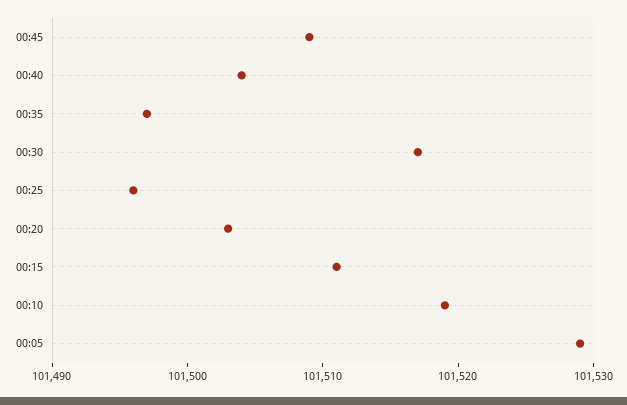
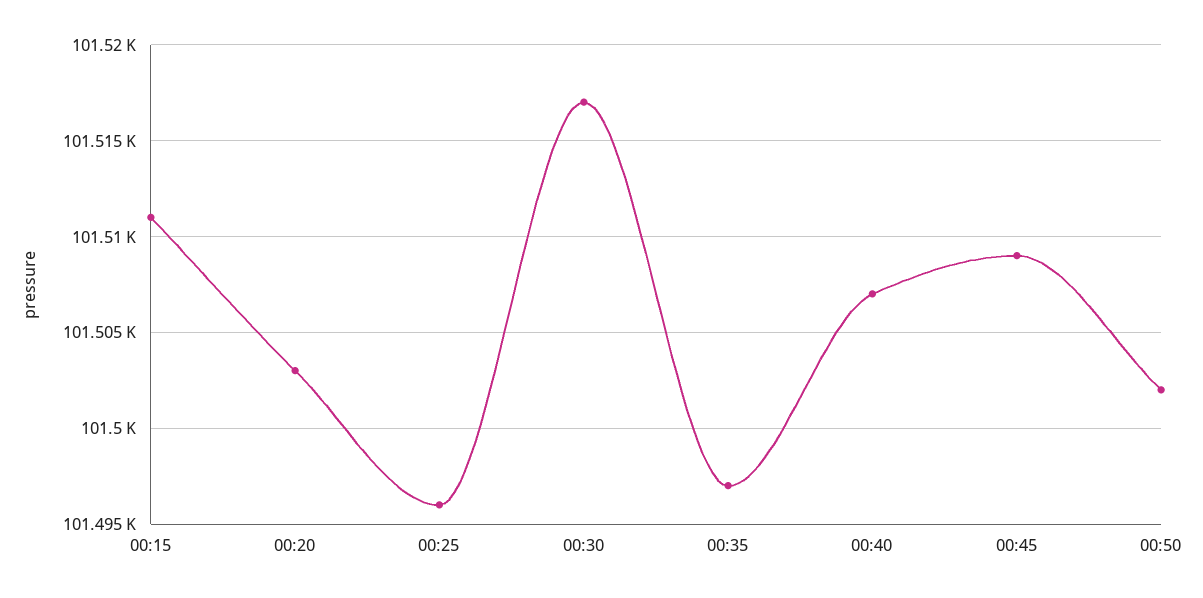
00:40: 101504 -> 101507
00:10: 101519 -> none
00:05: 101529 -> none
00:50: none -> 101502

